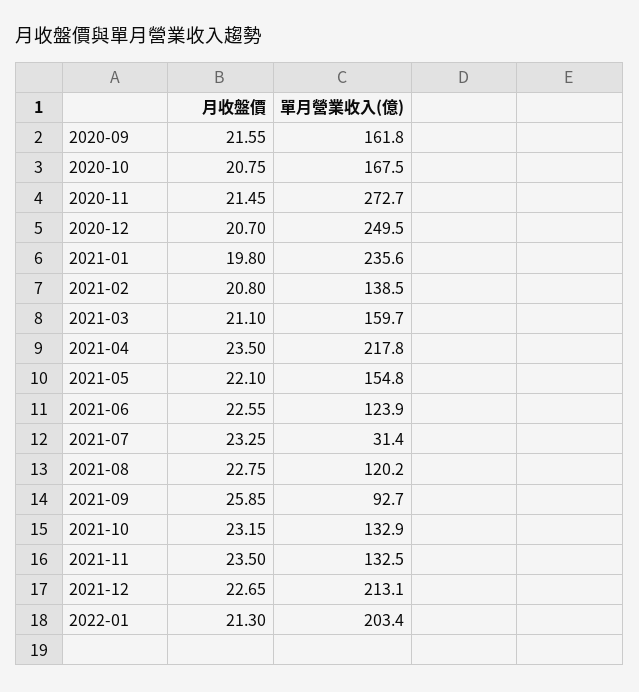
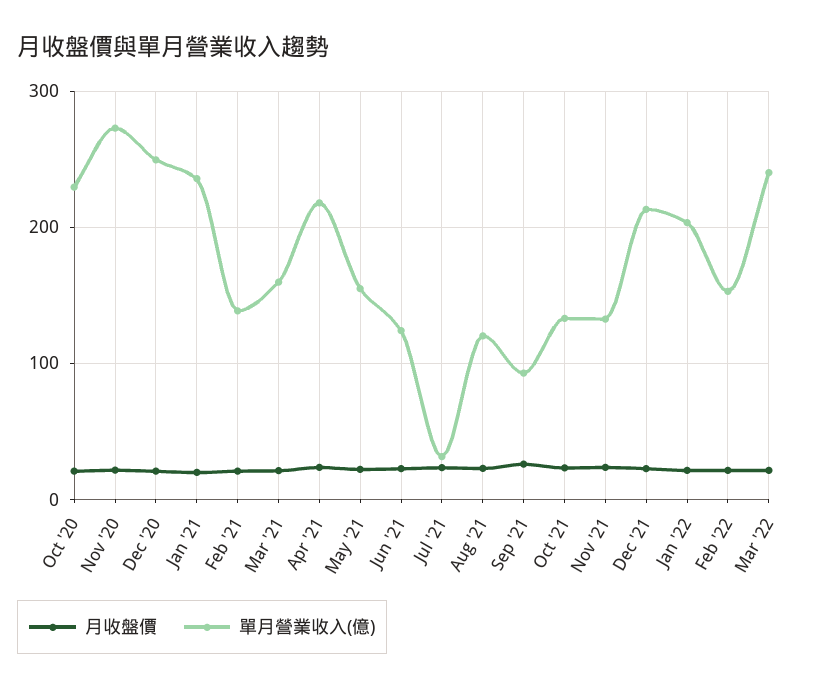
月收盤價, 2020-09: 21.55 -> none
單月營業收入(億), 2020-09: 161.8 -> none
單月營業收入(億), 2020-10: 167.5 -> 230
月收盤價, Feb '22: none -> 20
單月營業收入(億), Feb '22: none -> 150
月收盤價, Mar '22: none -> 20
單月營業收入(億), Mar '22: none -> 240

